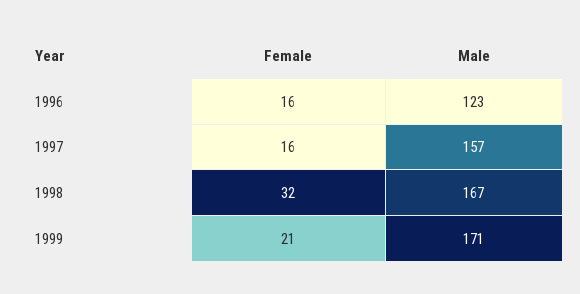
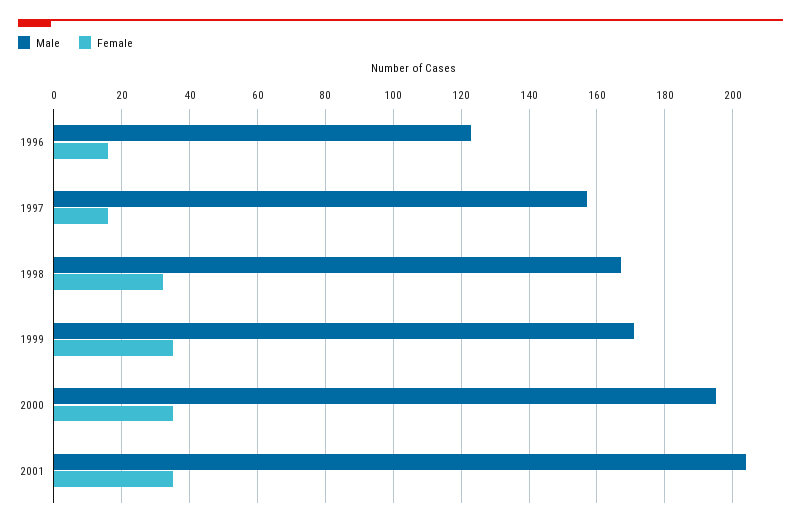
Female, 1999: 21 -> 35
Male, 2000: none -> 195
Female, 2000: none -> 35
Male, 2001: none -> 205
Female, 2001: none -> 35

